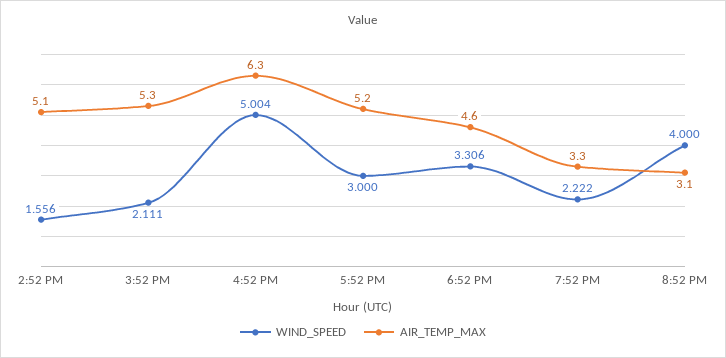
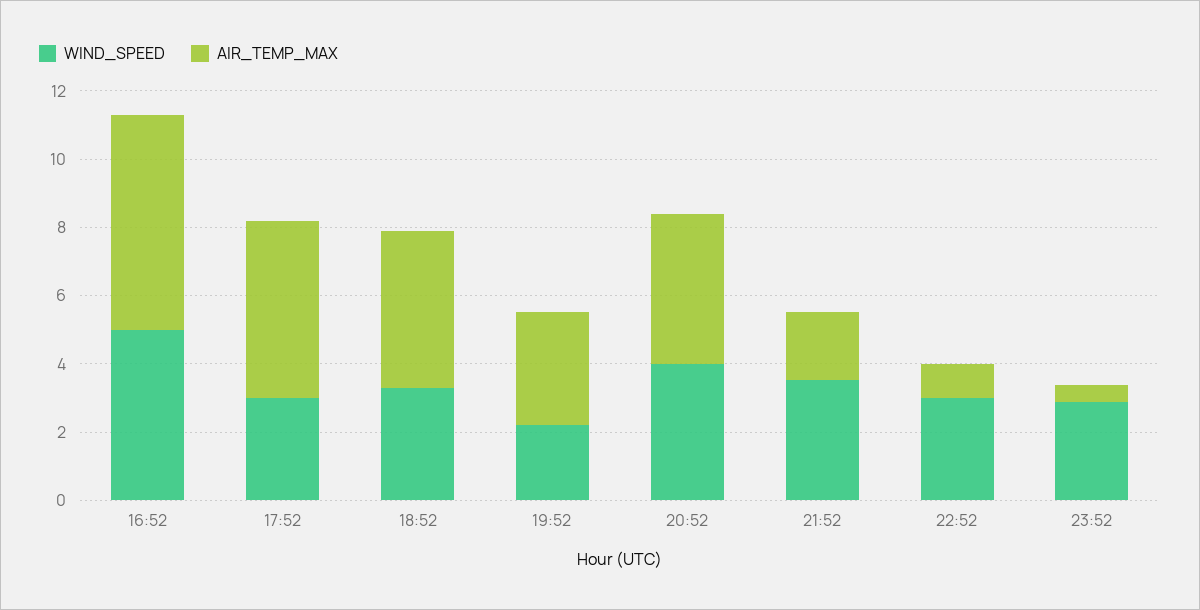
WIND_SPEED, 2:52 PM: 1.556 -> none
AIR_TEMP_MAX, 2:52 PM: 5.1 -> none
WIND_SPEED, 3:52 PM: 2.111 -> none
AIR_TEMP_MAX, 3:52 PM: 5.3 -> none
AIR_TEMP_MAX, 8:52 PM: 3.1 -> 4.5
WIND_SPEED, 21:52: none -> 3.5
AIR_TEMP_MAX, 21:52: none -> 2
WIND_SPEED, 22:52: none -> 3
AIR_TEMP_MAX, 22:52: none -> 1
WIND_SPEED, 23:52: none -> 3
AIR_TEMP_MAX, 23:52: none -> 0.5

